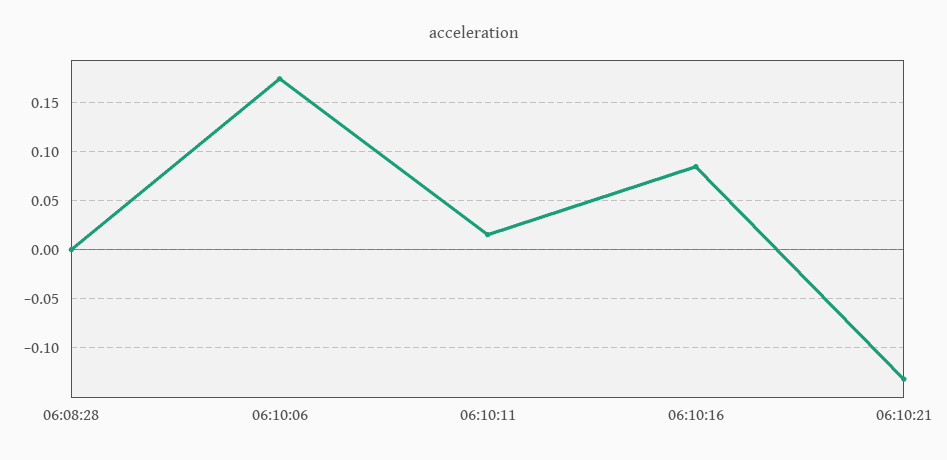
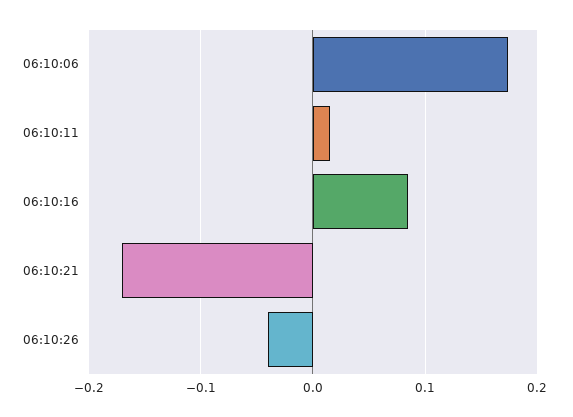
06:08:28: 0 -> none
06:10:21: -0.13 -> -0.17
06:10:26: none -> -0.04

